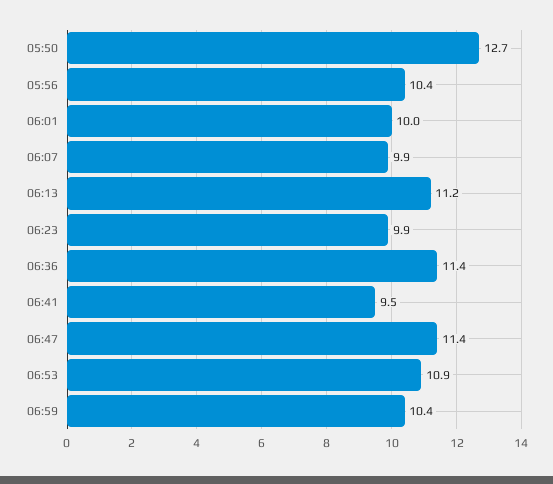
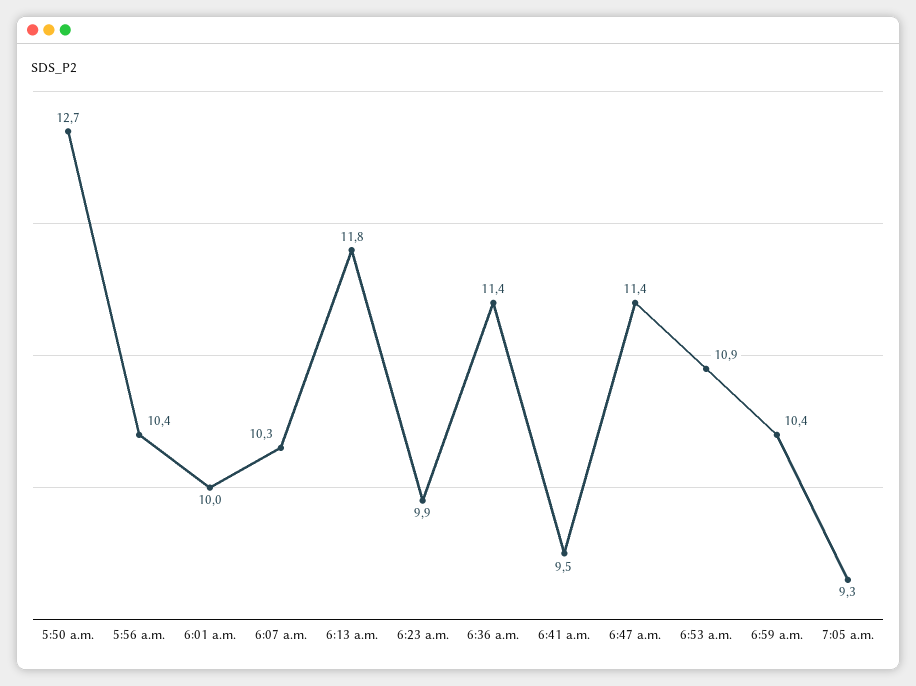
06:07: 9.9 -> 10.3
06:13: 11.2 -> 11.8
7:05 a.m.: none -> 9.3

